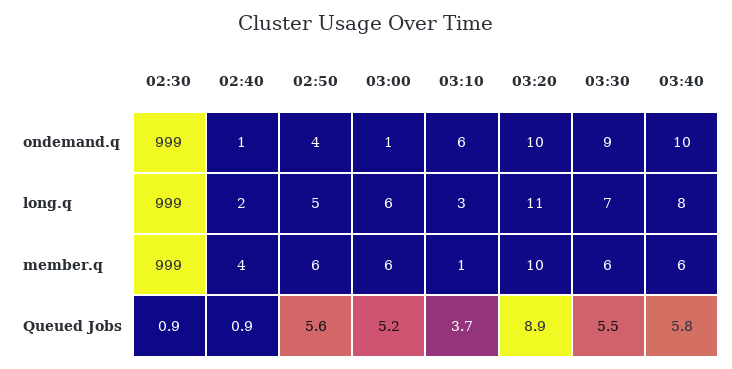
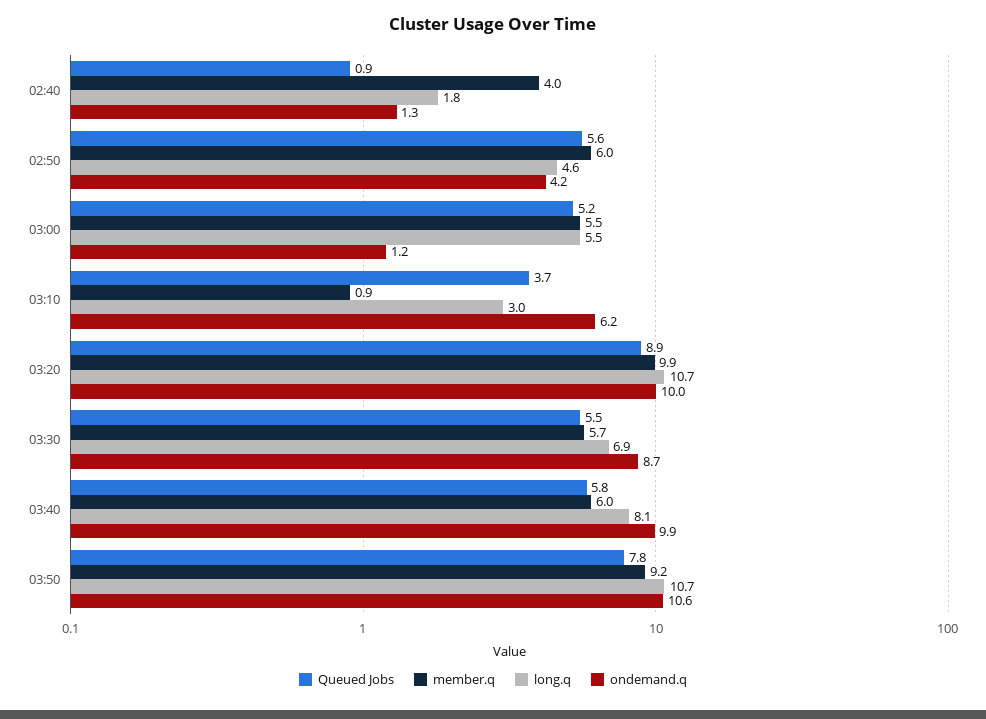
ondemand.q, 02:30: 999 -> none
long.q, 02:30: 999 -> none
member.q, 02:30: 999 -> none
Queued Jobs, 02:30: 0.9 -> none
Queued Jobs, 03:50: none -> 7.8
member.q, 03:50: none -> 9.2
long.q, 03:50: none -> 10.7
ondemand.q, 03:50: none -> 10.6

